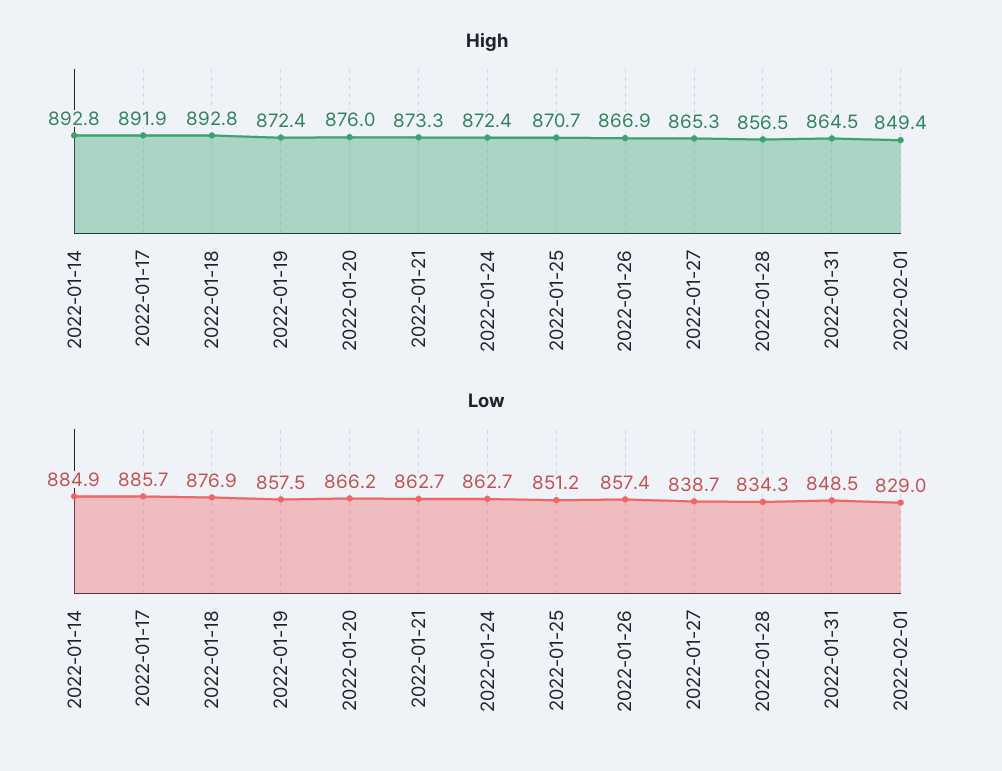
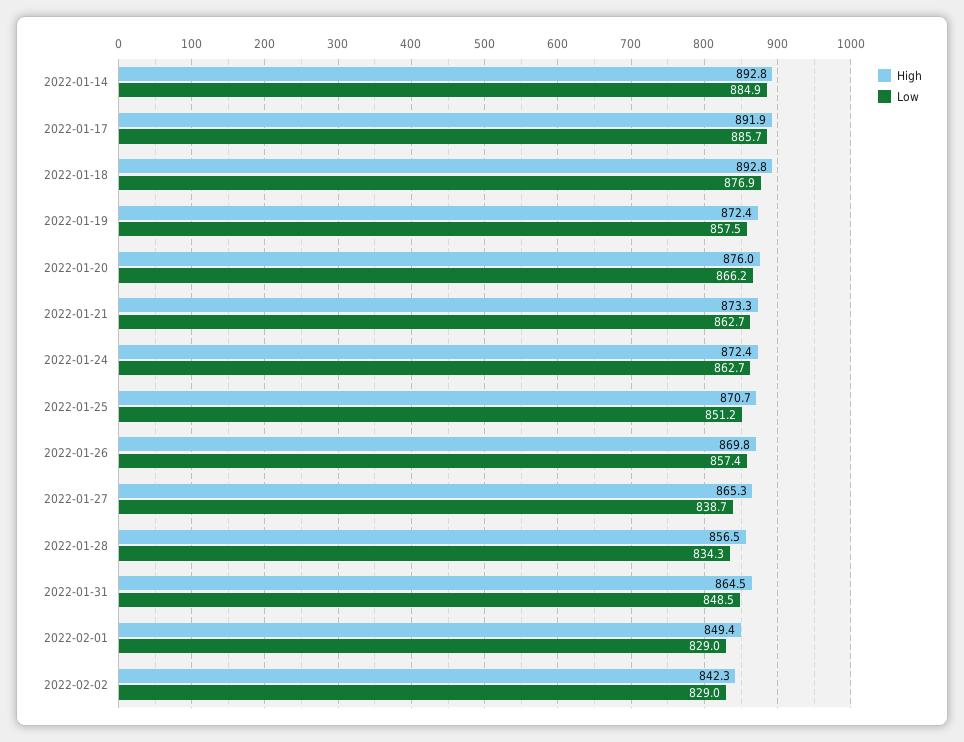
High, 2022-01-26: 866.9 -> 869.8
High, 2022-02-02: none -> 842.3
Low, 2022-02-02: none -> 829

